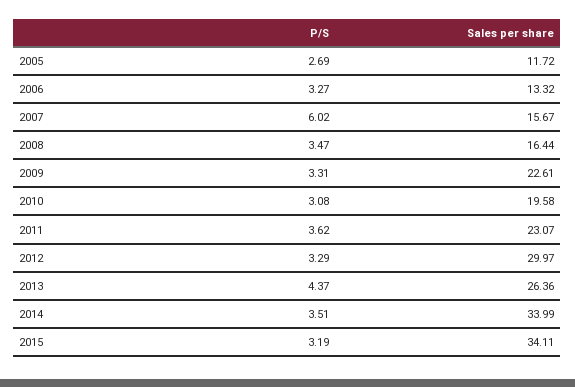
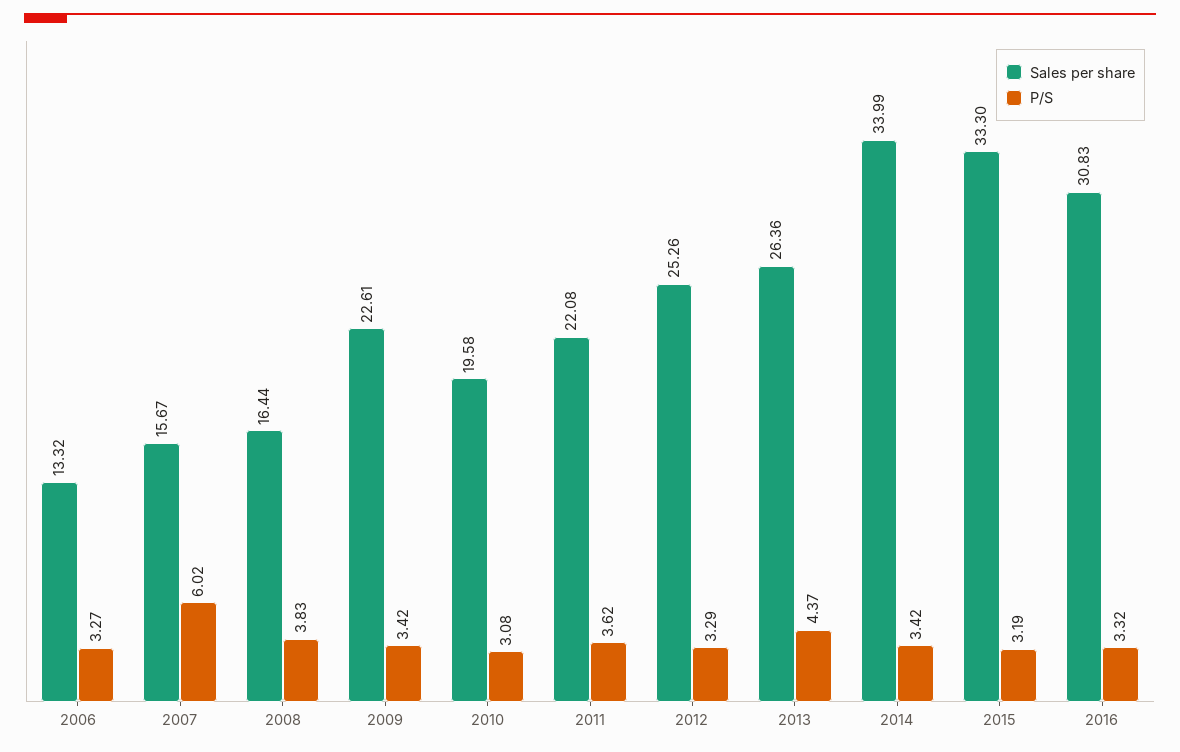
P/S, 2005: 2.69 -> none
Sales per share, 2005: 11.72 -> none
P/S, 2008: 3.47 -> 3.83
P/S, 2009: 3.31 -> 3.42
Sales per share, 2011: 23.07 -> 22.08
Sales per share, 2012: 29.97 -> 25.26
P/S, 2014: 3.51 -> 3.42
Sales per share, 2015: 34.11 -> 33.3
Sales per share, 2016: none -> 30.83
P/S, 2016: none -> 3.32

